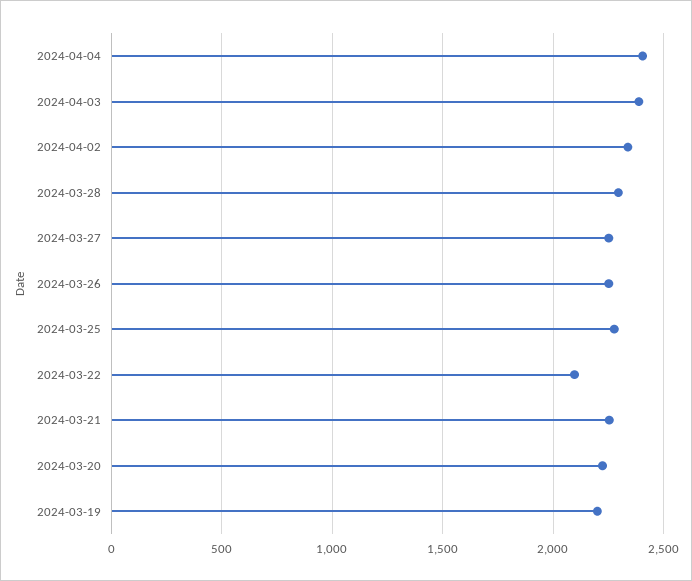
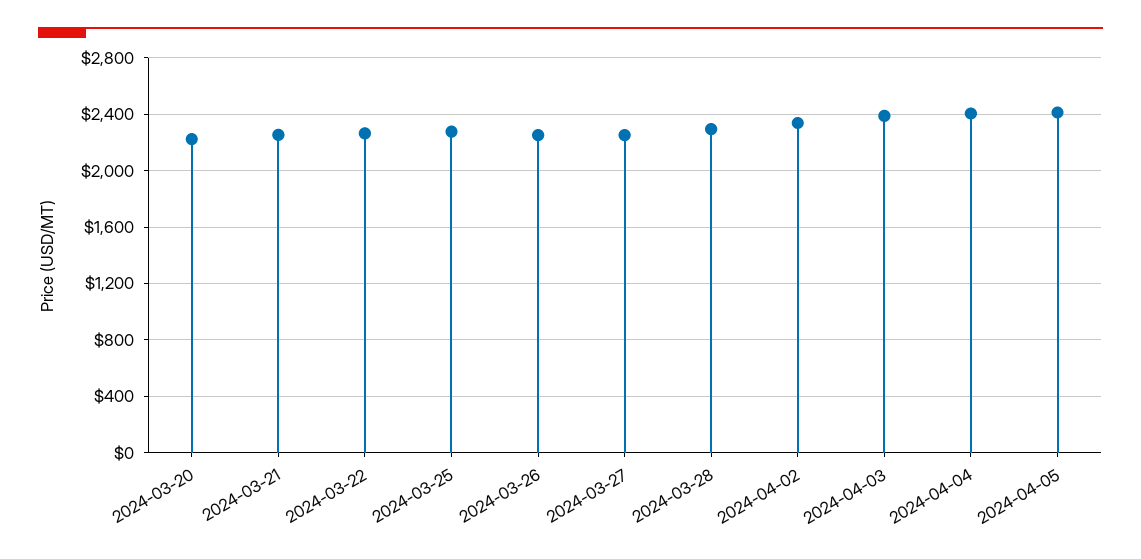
2024-03-22: 2100 -> 2250
2024-03-19: 2200 -> none
2024-04-05: none -> 2400

